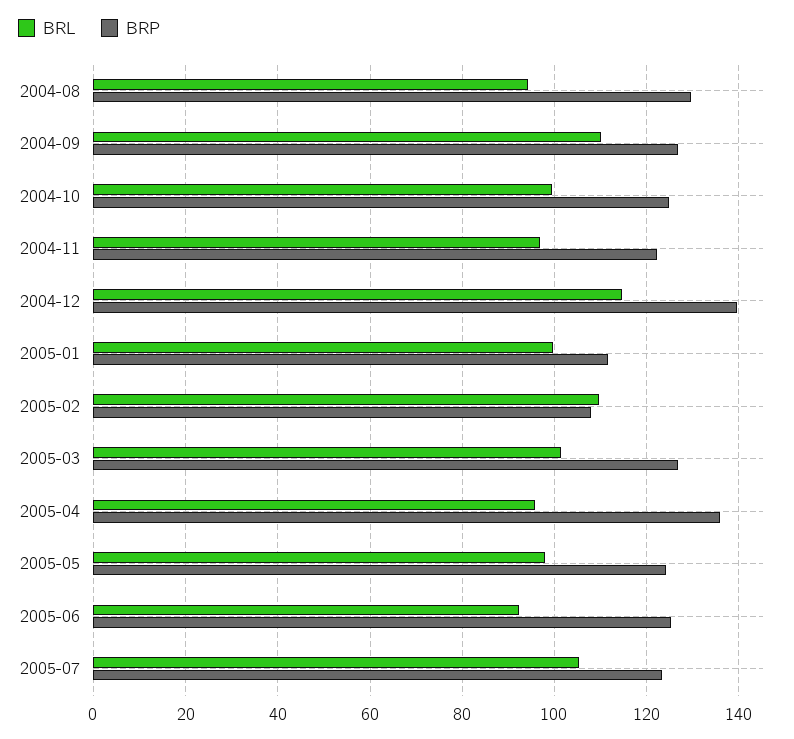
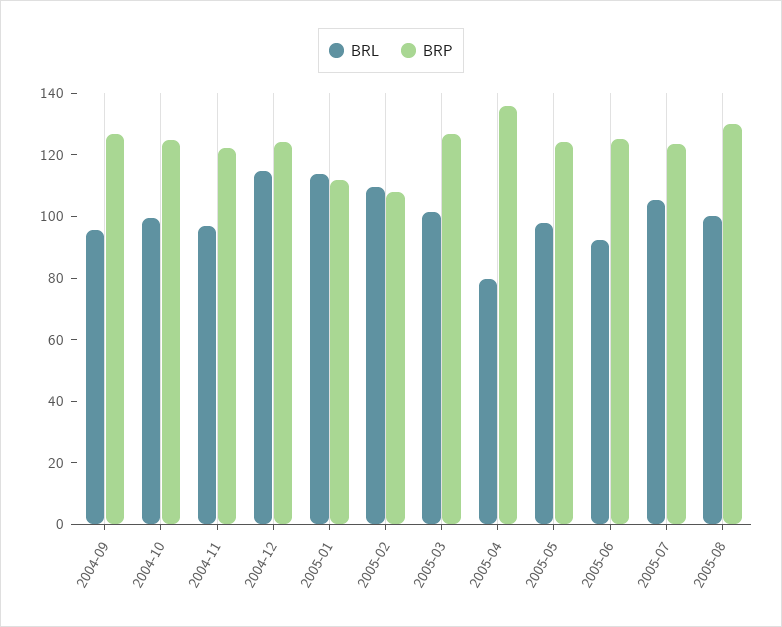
BRL, 2004-08: 94 -> none
BRP, 2004-08: 130 -> none
BRL, 2004-09: 110 -> 95
BRP, 2004-12: 140 -> 125
BRL, 2005-01: 100 -> 115
BRL, 2005-04: 96 -> 80
BRL, 2005-08: none -> 100
BRP, 2005-08: none -> 130

